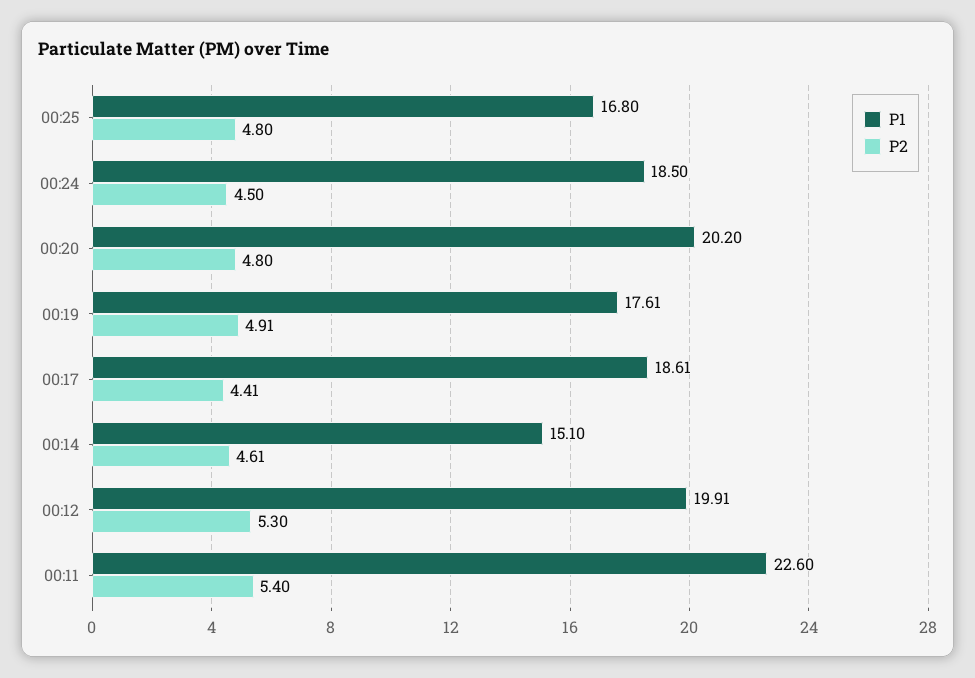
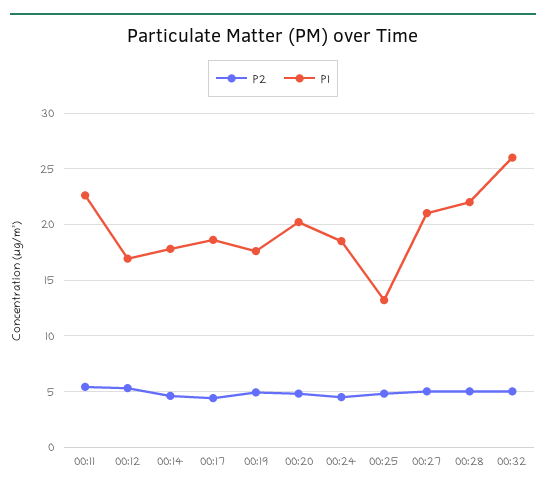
P1, 00:25: 16.8 -> 13
P1, 00:14: 15.1 -> 18
P1, 00:12: 19.91 -> 17
P2, 00:27: none -> 5
P1, 00:27: none -> 21
P2, 00:28: none -> 5
P1, 00:28: none -> 22
P2, 00:32: none -> 5
P1, 00:32: none -> 26

